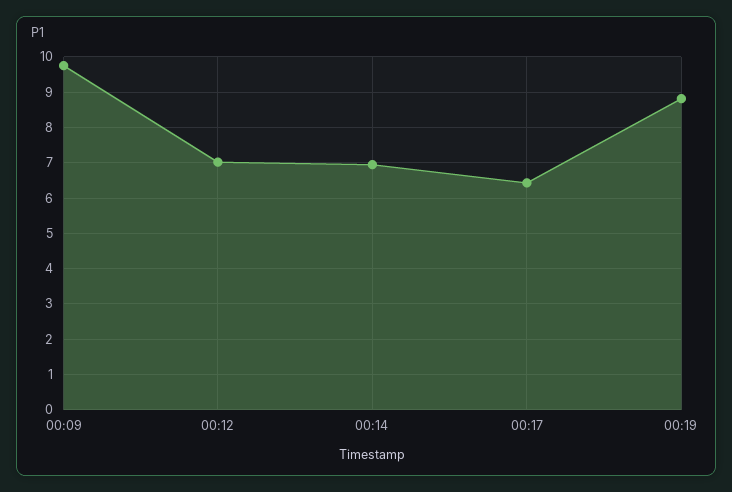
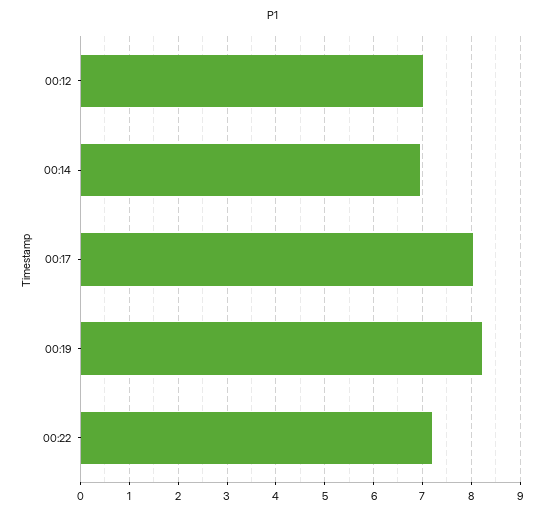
00:09: 9.8 -> none
00:17: 6.4 -> 8
00:19: 8.8 -> 8.2
00:22: none -> 7.2

